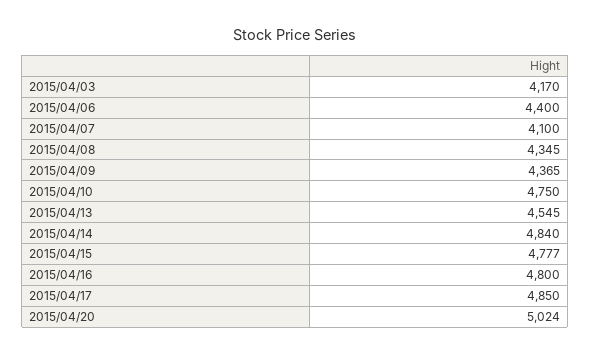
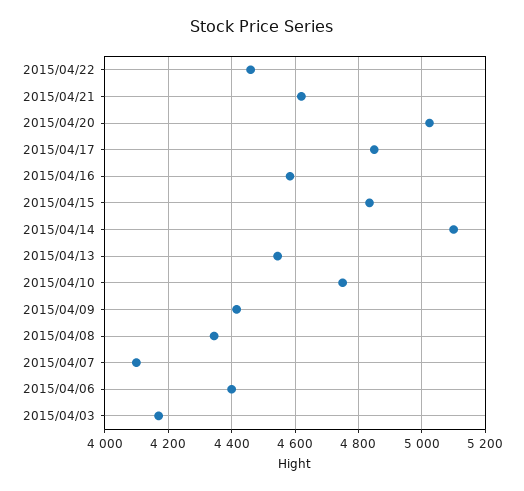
2015/04/09: 4365 -> 4420
2015/04/14: 4840 -> 5100
2015/04/15: 4777 -> 4840
2015/04/16: 4800 -> 4580
2015/04/22: none -> 4460
2015/04/21: none -> 4620

